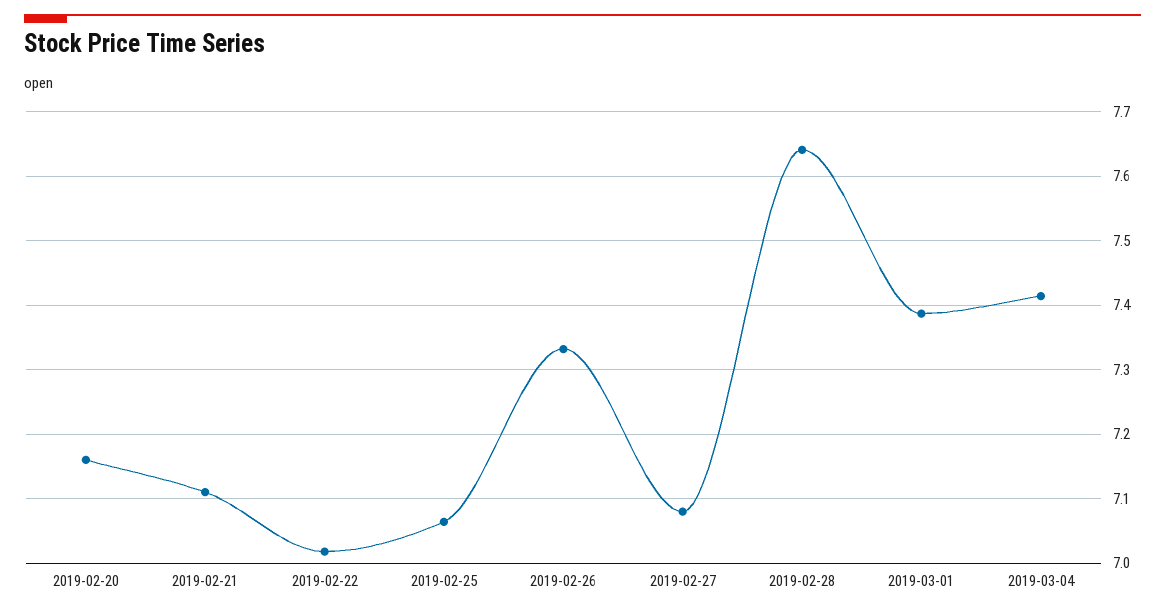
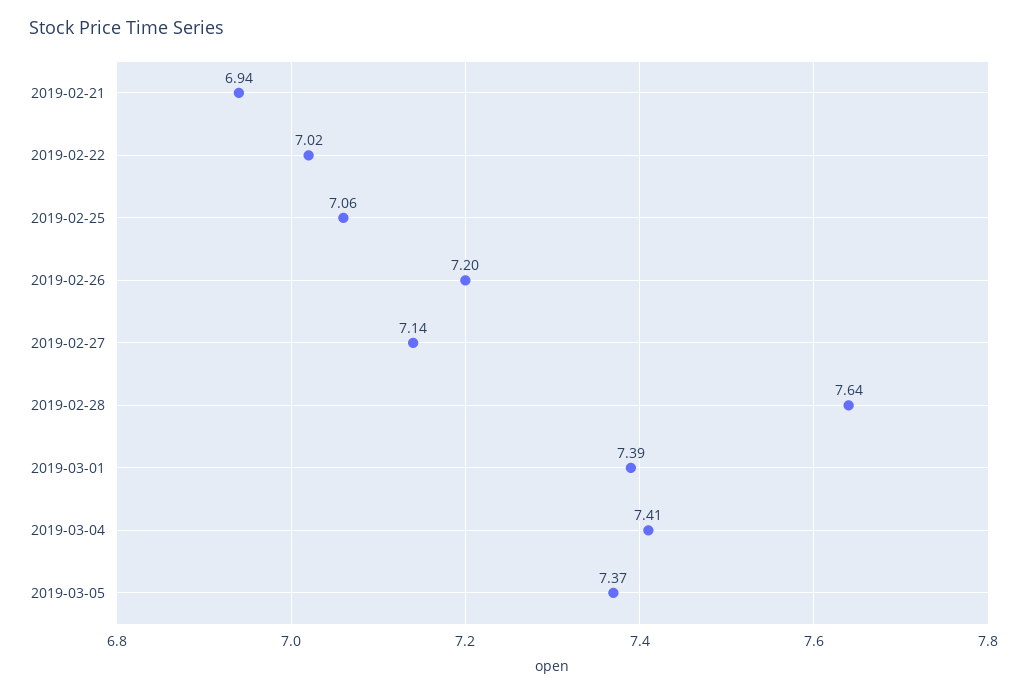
2019-02-20: 7.16 -> none
2019-02-21: 7.11 -> 6.94
2019-02-26: 7.33 -> 7.2
2019-02-27: 7.08 -> 7.14
2019-03-05: none -> 7.37

